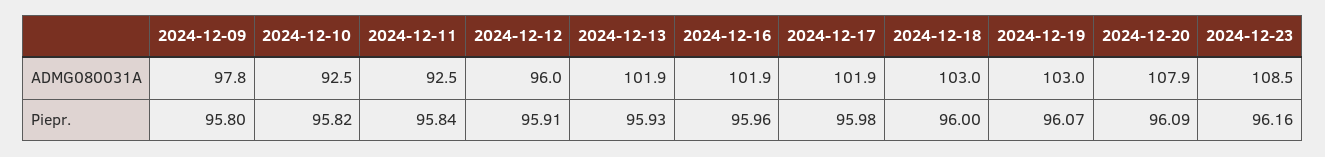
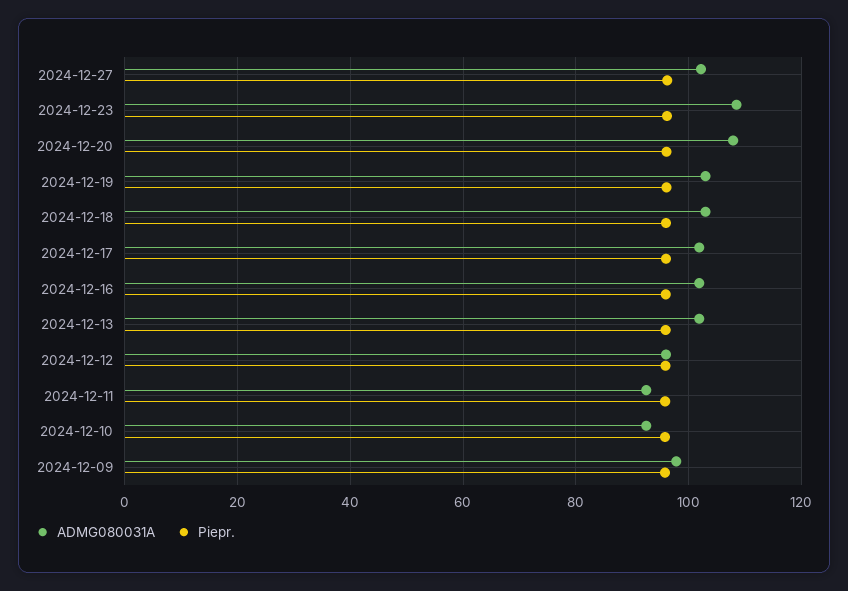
ADMG080031A, 2024-12-27: none -> 102
Piepr., 2024-12-27: none -> 96

